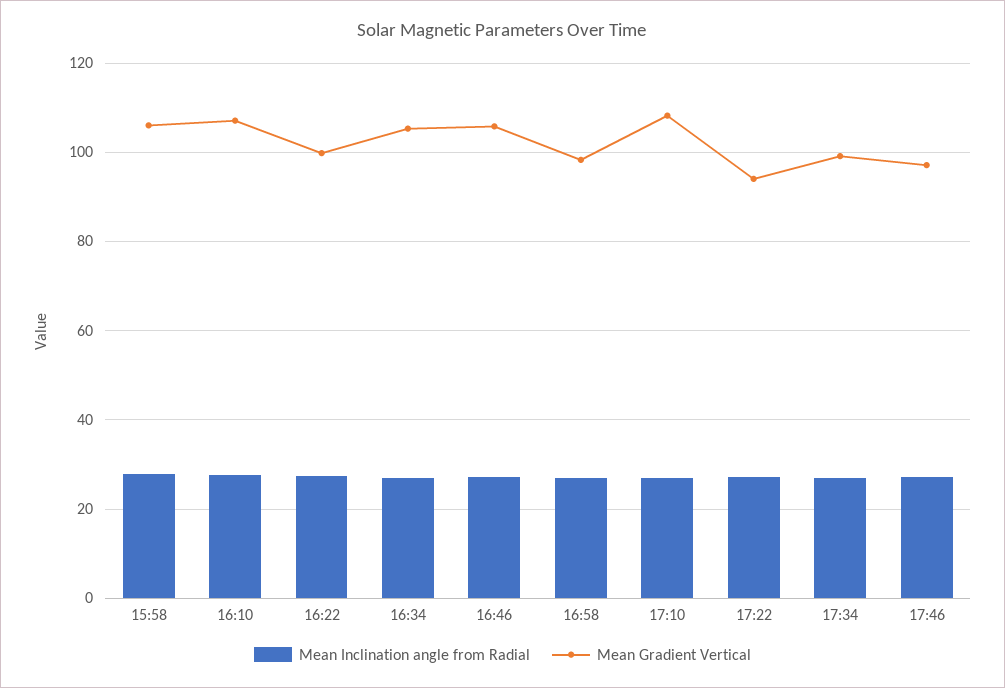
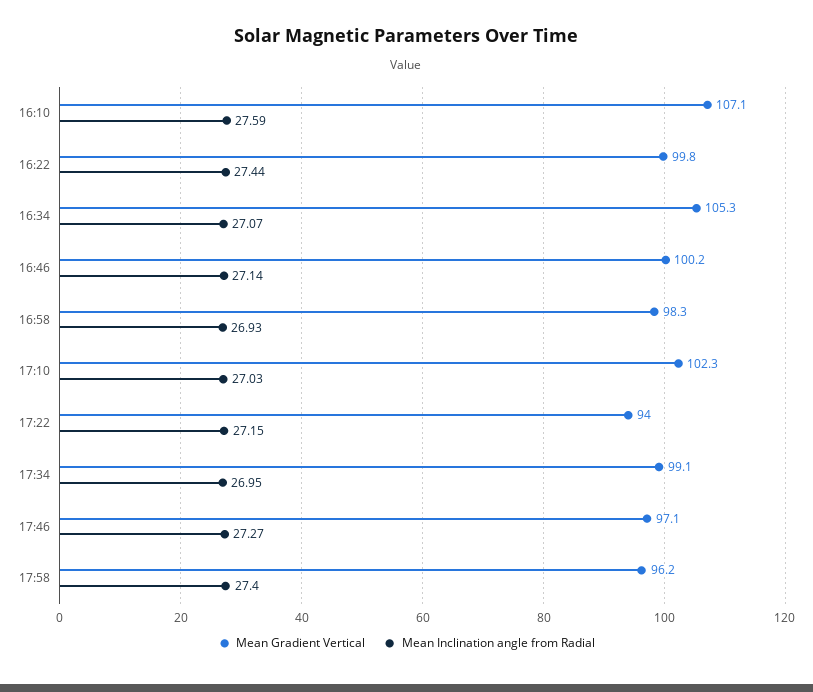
Mean Inclination angle from Radial, 15:58: 28 -> none
Mean Gradient Vertical, 15:58: 106 -> none
Mean Gradient Vertical, 16:46: 106 -> 100.2
Mean Gradient Vertical, 17:10: 108 -> 102.3
Mean Gradient Vertical, 17:58: none -> 96.2
Mean Inclination angle from Radial, 17:58: none -> 27.4

